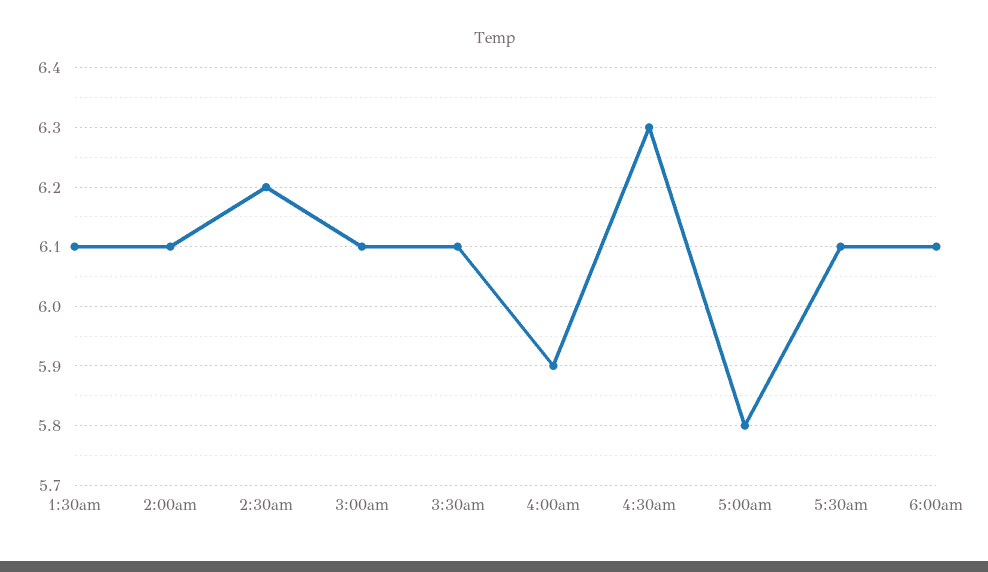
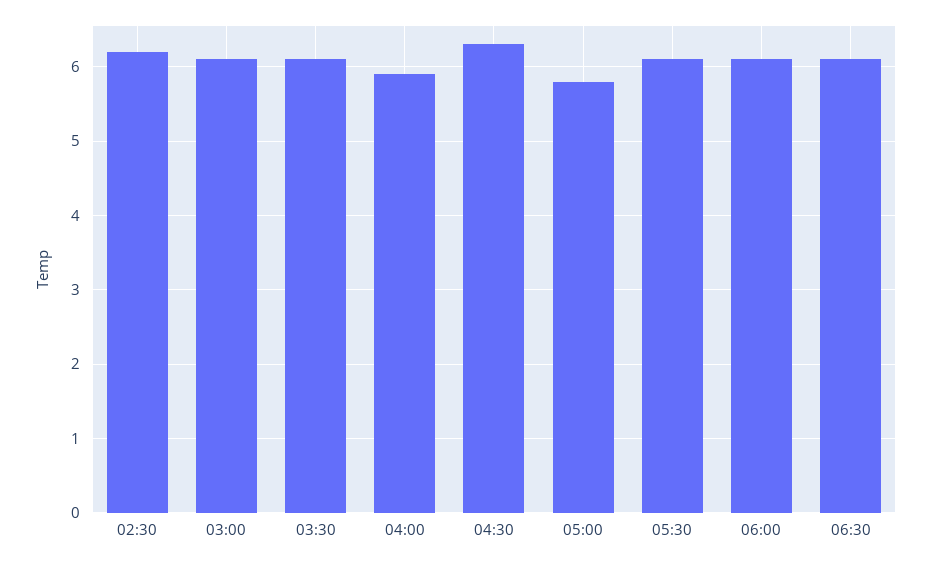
1:30am: 6.1 -> none
2:00am: 6.1 -> none
06:30: none -> 6.1

